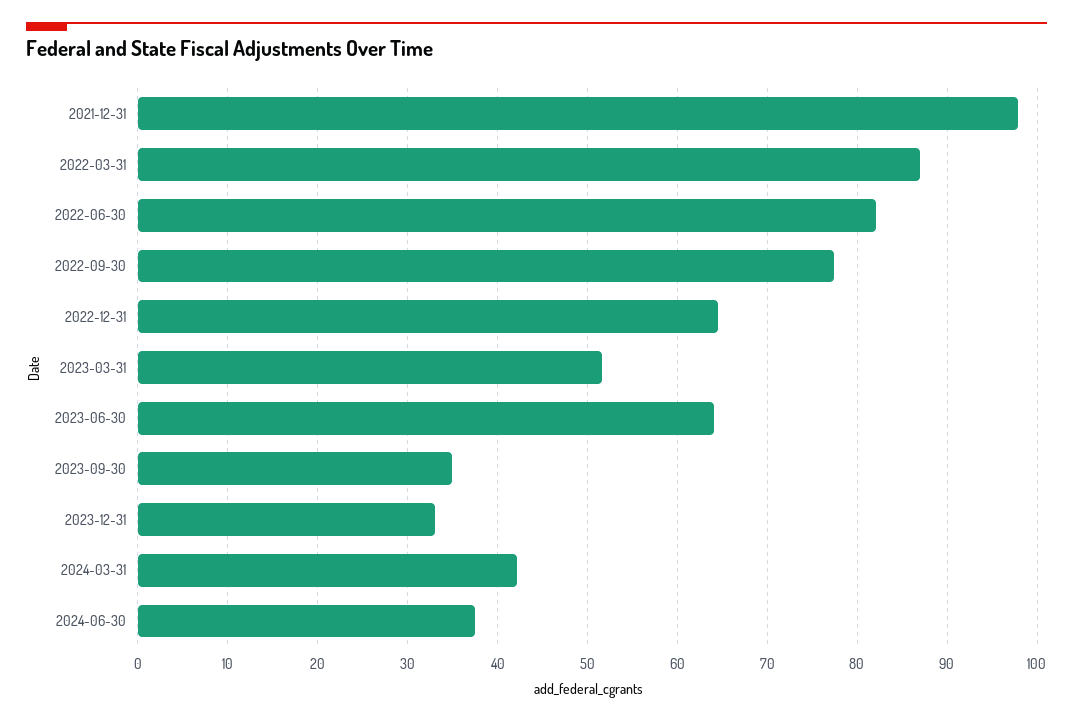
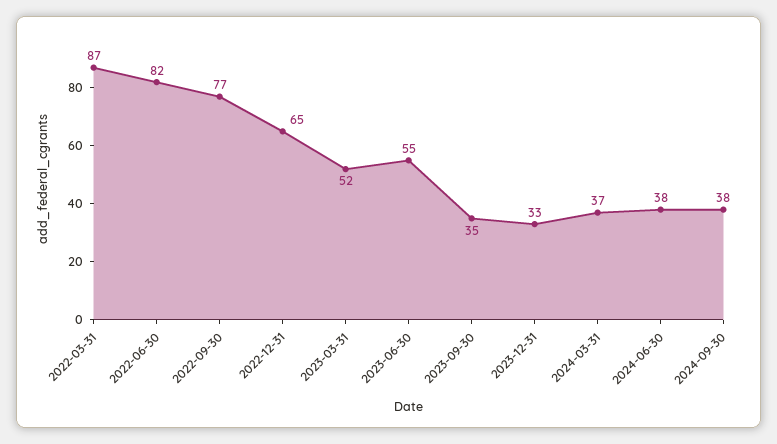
2021-12-31: 98 -> none
2023-06-30: 64 -> 55
2024-03-31: 42 -> 37
2024-09-30: none -> 38

